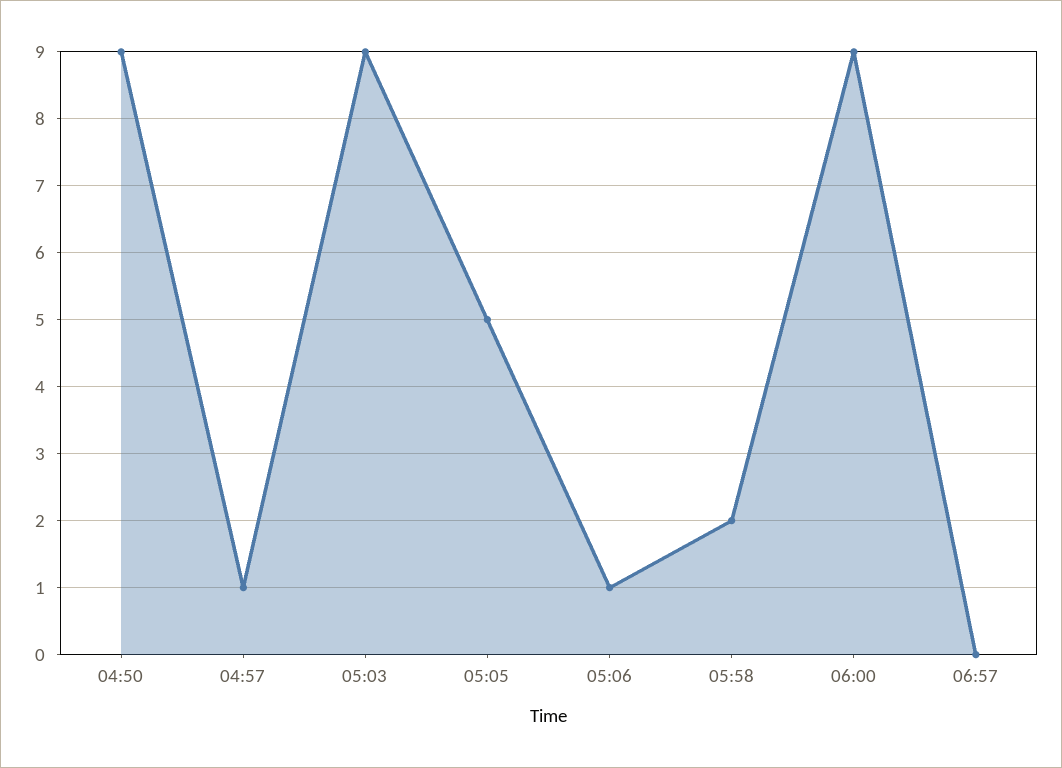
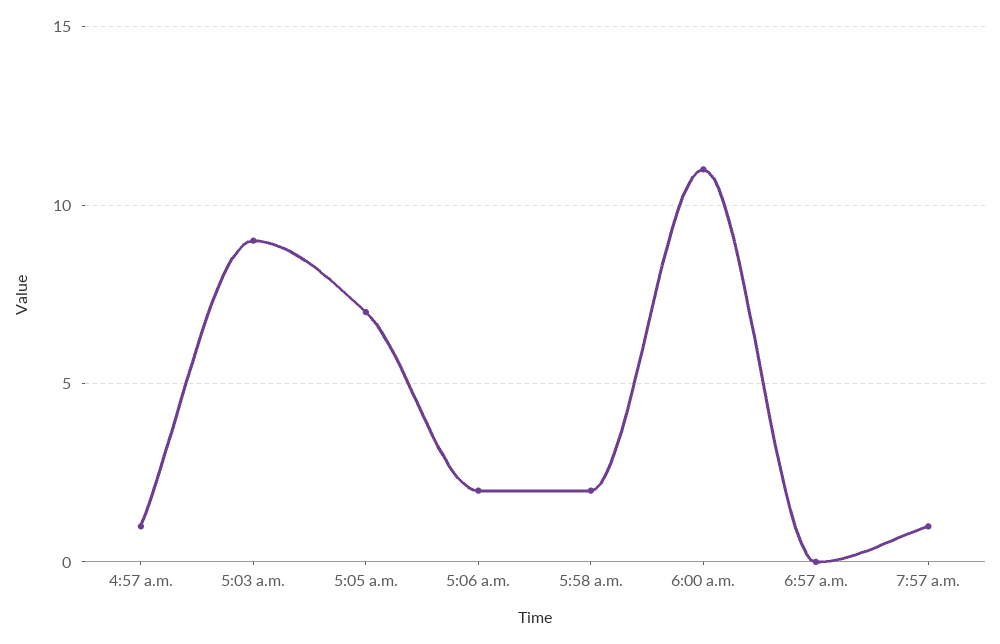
04:50: 9 -> none
05:05: 5 -> 7
05:06: 1 -> 2
06:00: 9 -> 11
7:57 a.m.: none -> 1

